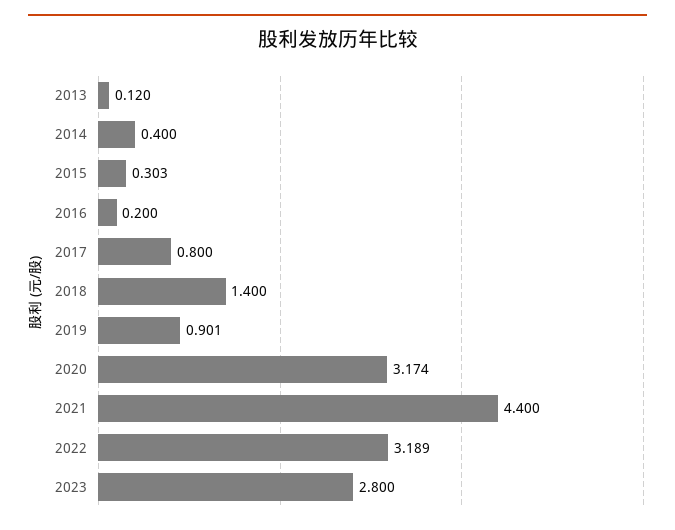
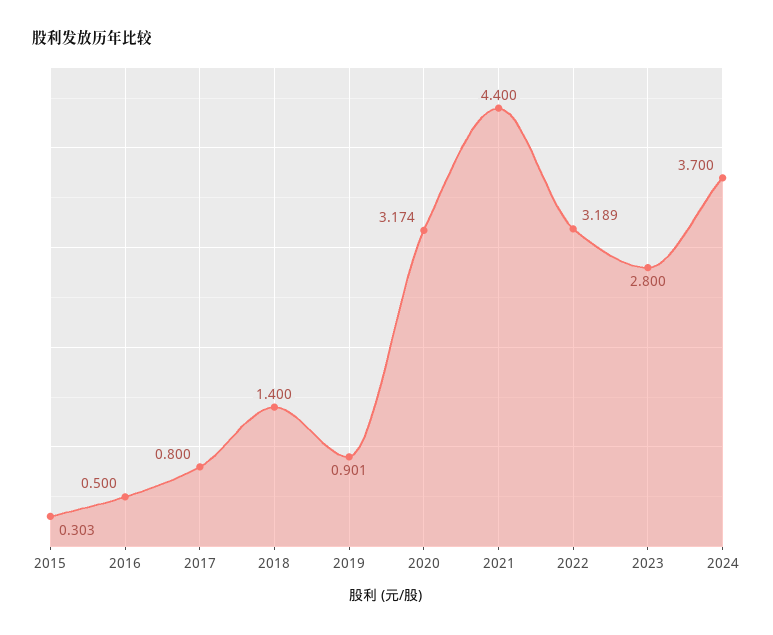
2013: 0.12 -> none
2014: 0.4 -> none
2016: 0.2 -> 0.5
2024: none -> 3.7

